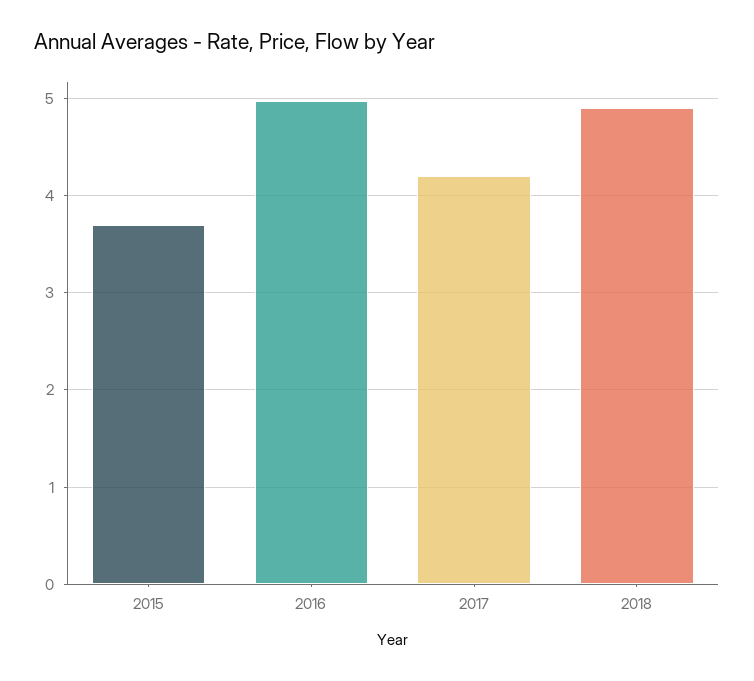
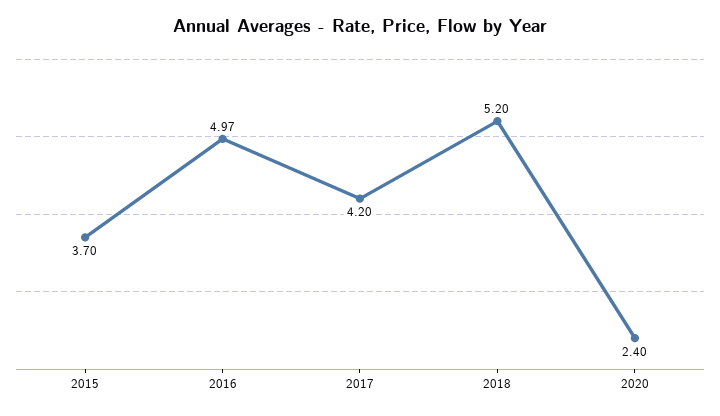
2018: 4.9 -> 5.2
2020: none -> 2.4

